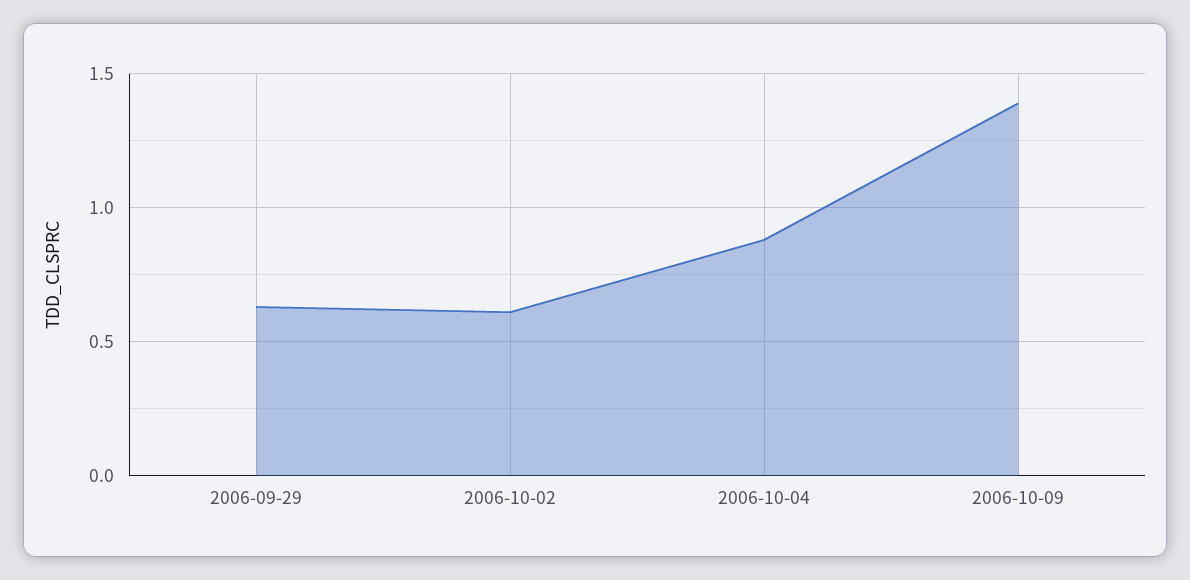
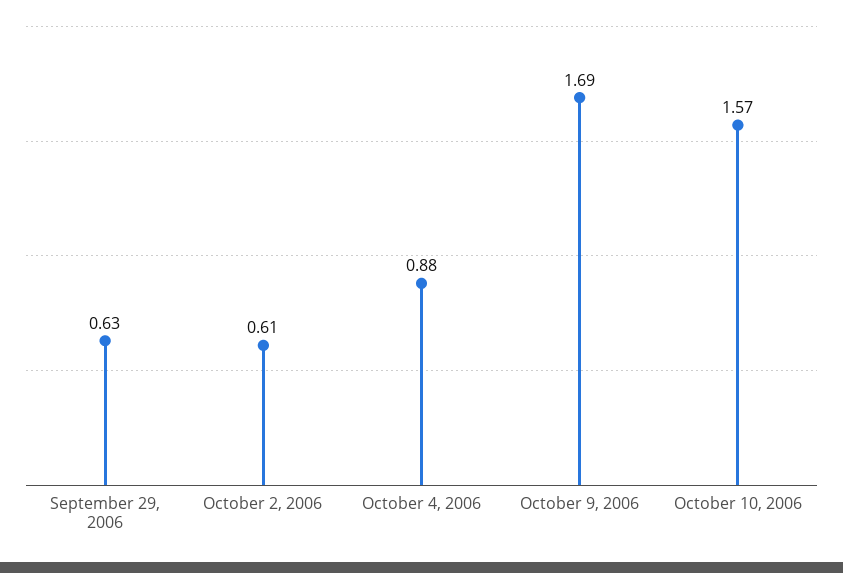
2006-10-09: 1.4 -> 1.69
October 10, 2006: none -> 1.57

